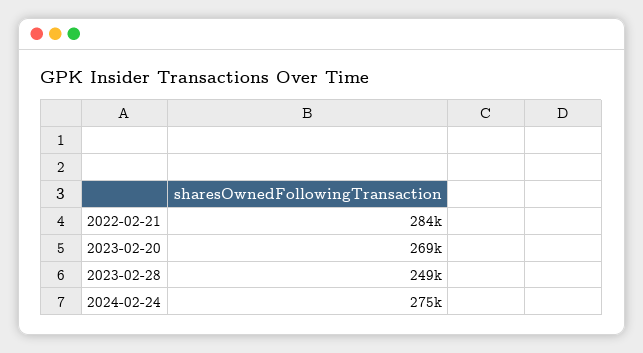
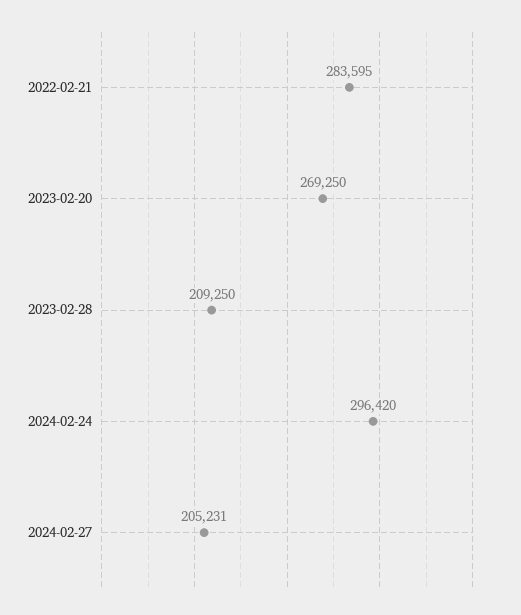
2023-02-28: 249000 -> 209250
2024-02-24: 275000 -> 296420
2024-02-27: none -> 205231

